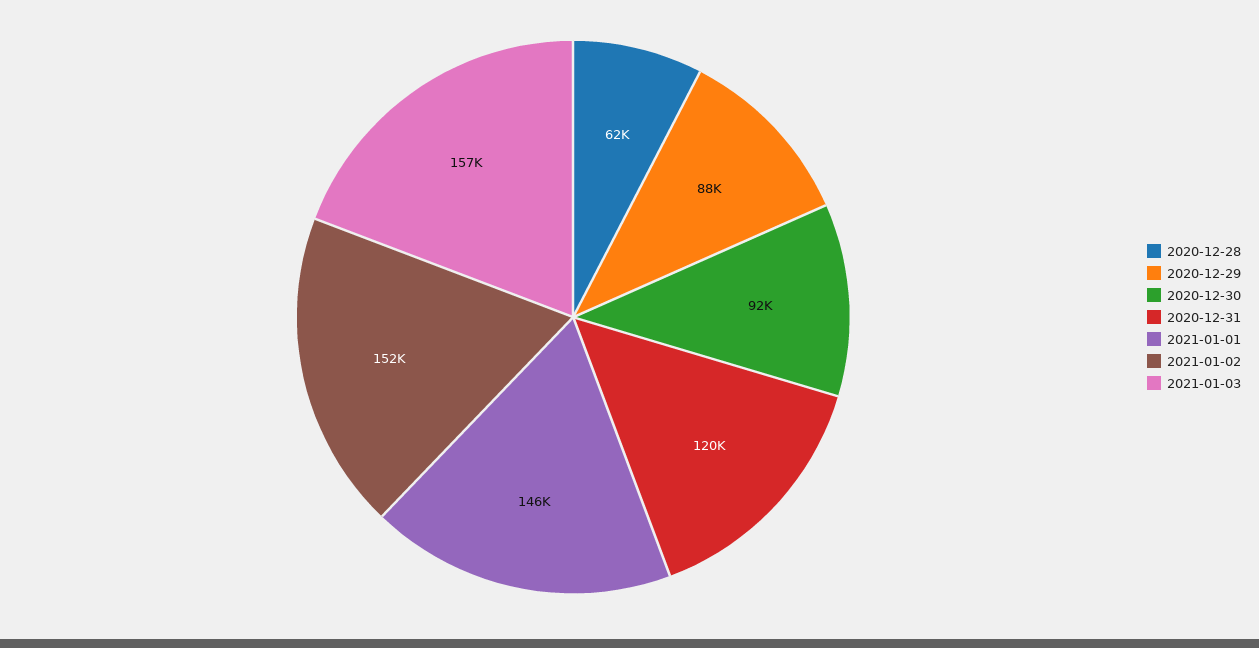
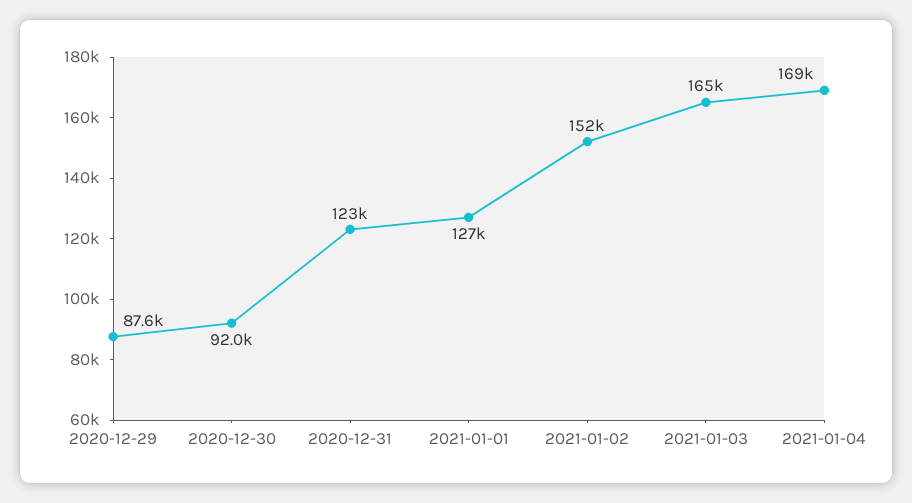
2020-12-28: 62000 -> none
2020-12-31: 120000 -> 123000
2021-01-01: 146000 -> 127000
2021-01-03: 157000 -> 165000
2021-01-04: none -> 169000

